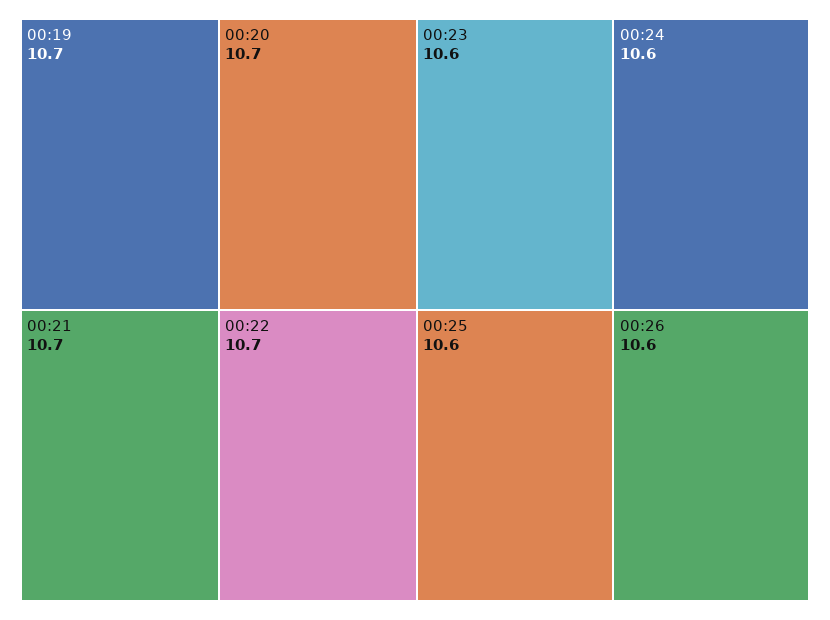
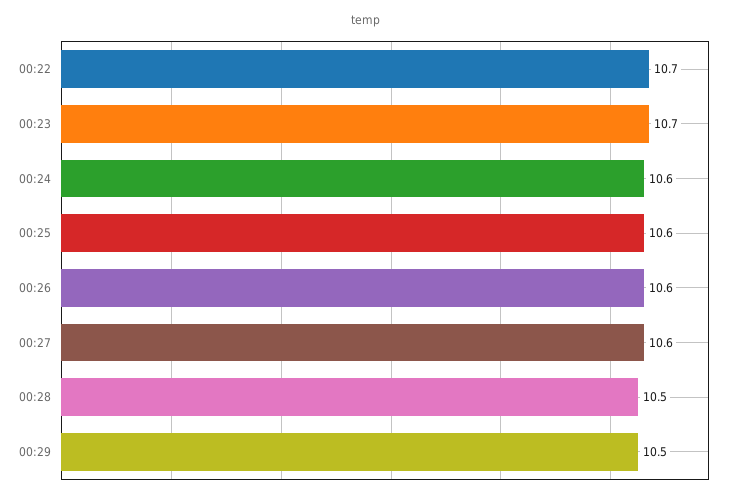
00:19: 10.7 -> none
00:20: 10.7 -> none
00:21: 10.7 -> none
00:23: 10.6 -> 10.7
00:27: none -> 10.6
00:28: none -> 10.5
00:29: none -> 10.5

